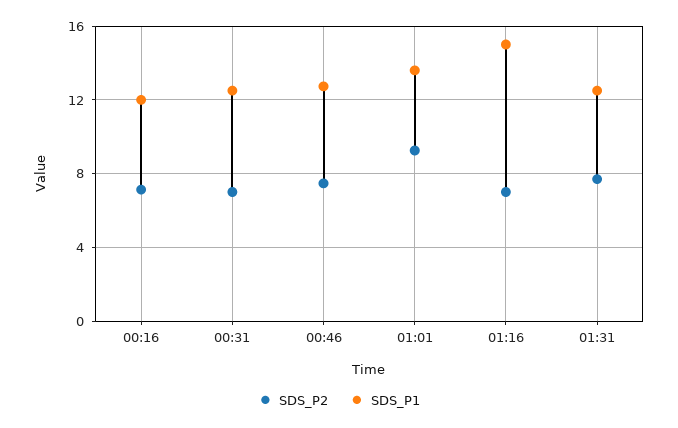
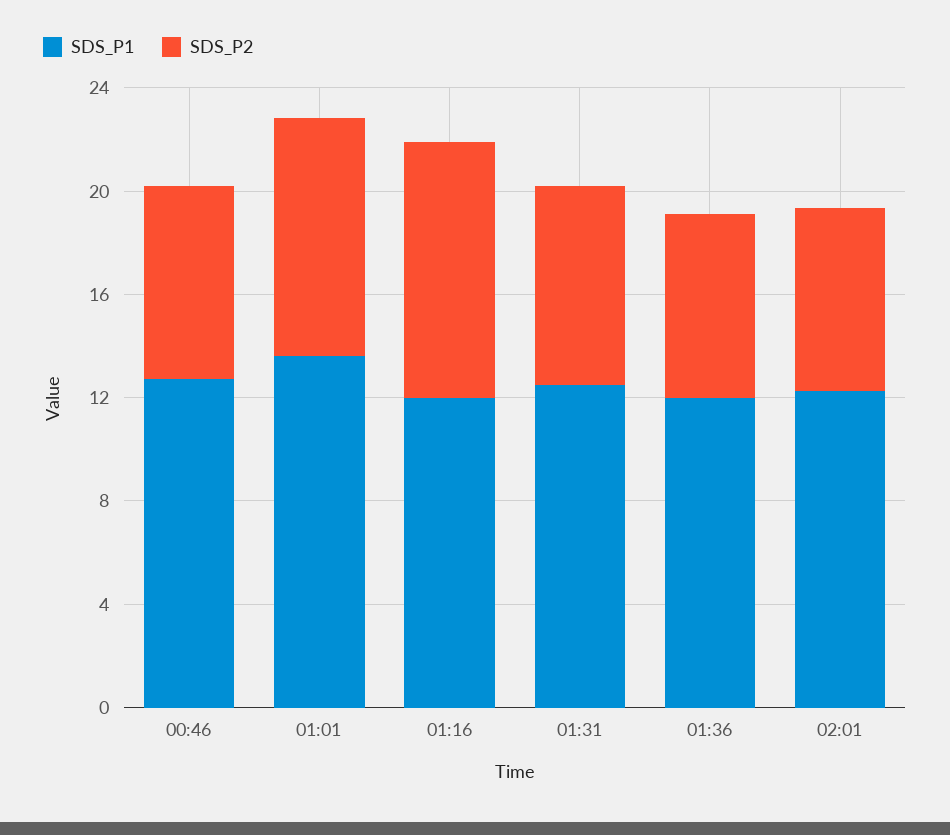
SDS_P2, 00:16: 7 -> none
SDS_P1, 00:16: 12 -> none
SDS_P2, 00:31: 7 -> none
SDS_P1, 00:31: 12.5 -> none
SDS_P2, 01:16: 7 -> 10
SDS_P1, 01:16: 15 -> 12
SDS_P1, 01:36: none -> 12
SDS_P2, 01:36: none -> 7
SDS_P1, 02:01: none -> 12
SDS_P2, 02:01: none -> 7

